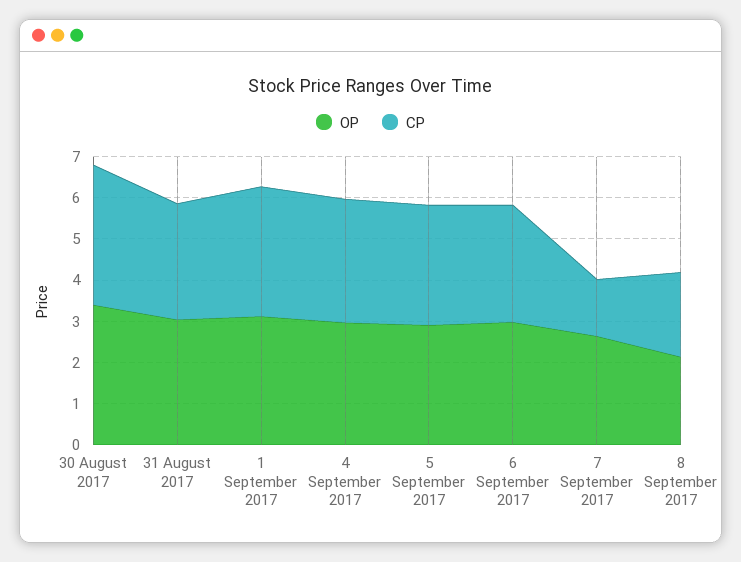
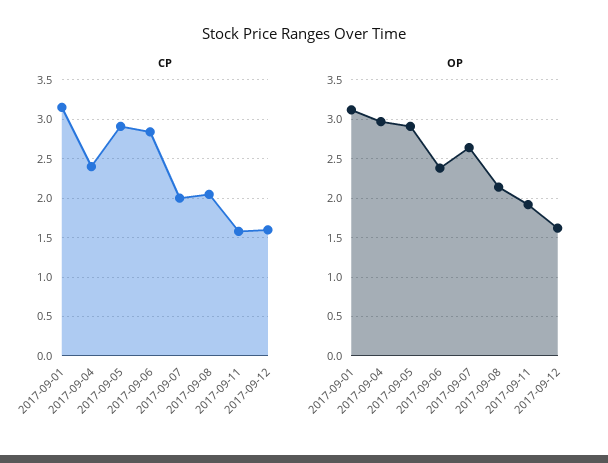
OP, 30 August 2017: 3.4 -> none
CP, 30 August 2017: 3.4 -> none
OP, 31 August 2017: 3 -> none
CP, 31 August 2017: 2.8 -> none
CP, 4 September 2017: 3 -> 2.4
OP, 6 September 2017: 3 -> 2.4
CP, 7 September 2017: 1.4 -> 2
CP, 2017-09-11: none -> 1.6
CP, 2017-09-12: none -> 1.6
OP, 2017-09-11: none -> 1.9
OP, 2017-09-12: none -> 1.6

